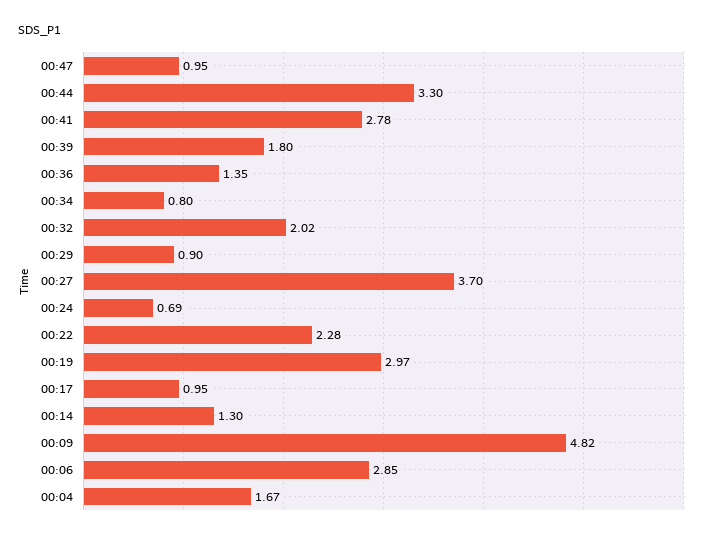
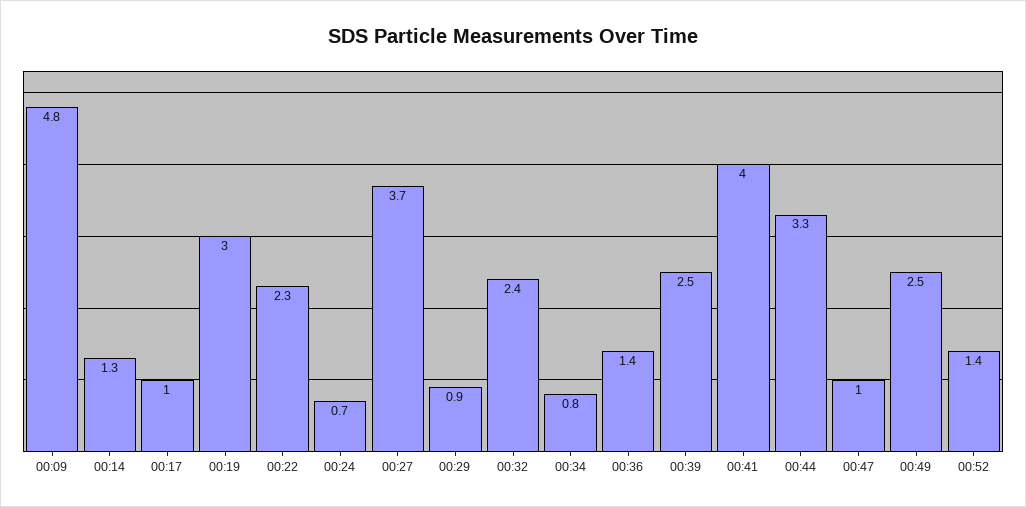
00:41: 2.78 -> 4
00:39: 1.8 -> 2.5
00:32: 2.02 -> 2.4
00:06: 2.85 -> none
00:04: 1.67 -> none
00:49: none -> 2.5
00:52: none -> 1.4

